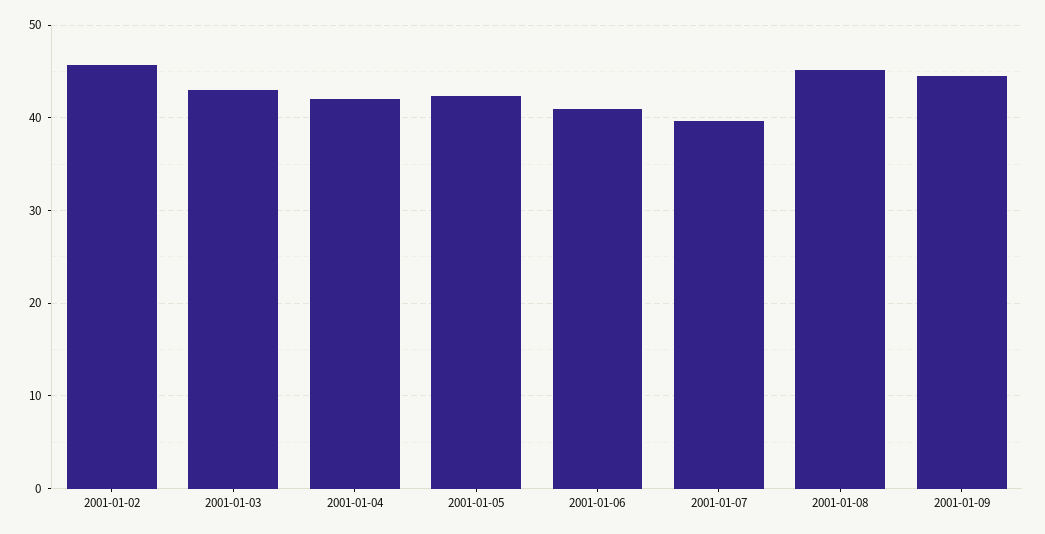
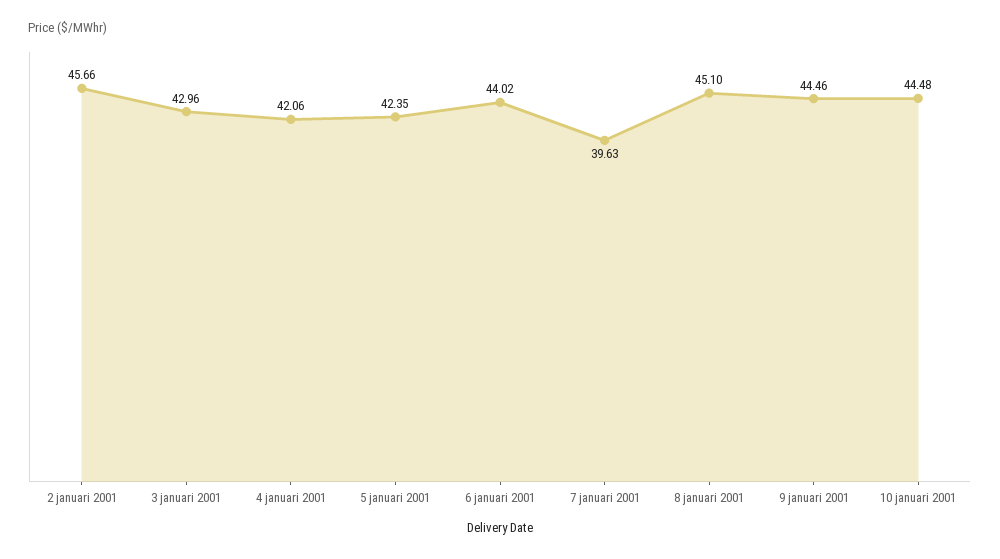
2001-01-06: 41 -> 44.02
10 januari 2001: none -> 44.48

